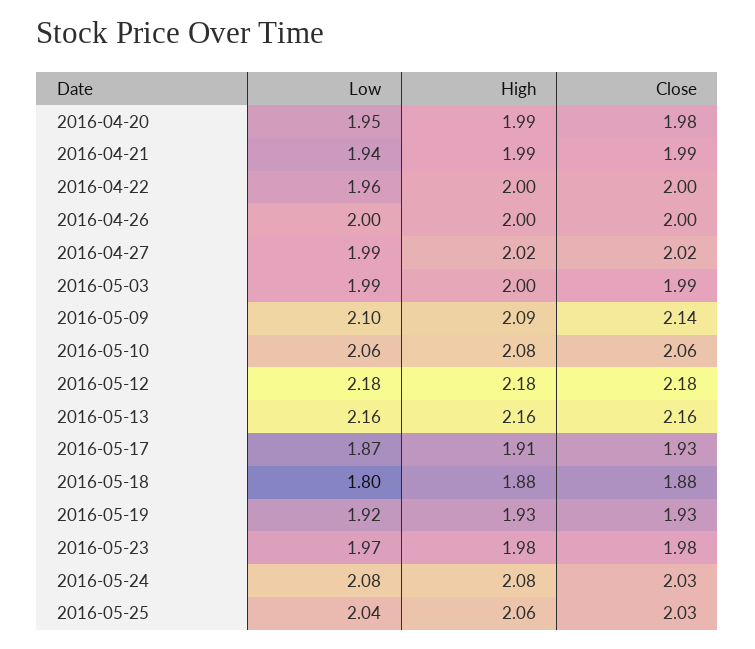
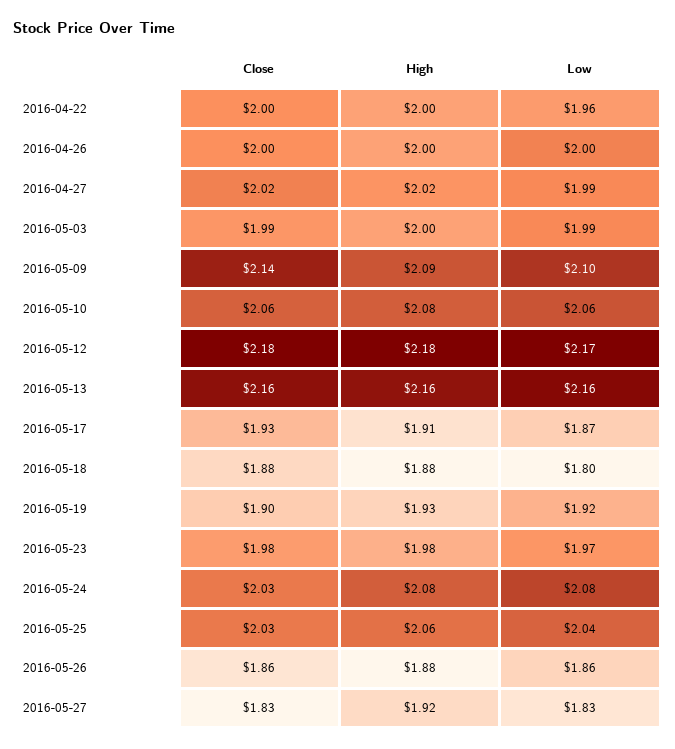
Low, 2016-04-20: 1.95 -> none
High, 2016-04-20: 1.99 -> none
Close, 2016-04-20: 1.98 -> none
Low, 2016-04-21: 1.94 -> none
High, 2016-04-21: 1.99 -> none
Close, 2016-04-21: 1.99 -> none
Low, 2016-05-12: 2.18 -> 2.17
Close, 2016-05-19: 1.93 -> 1.9
Close, 2016-05-26: none -> 1.86
High, 2016-05-26: none -> 1.88
Low, 2016-05-26: none -> 1.86
Close, 2016-05-27: none -> 1.83
High, 2016-05-27: none -> 1.92
Low, 2016-05-27: none -> 1.83

